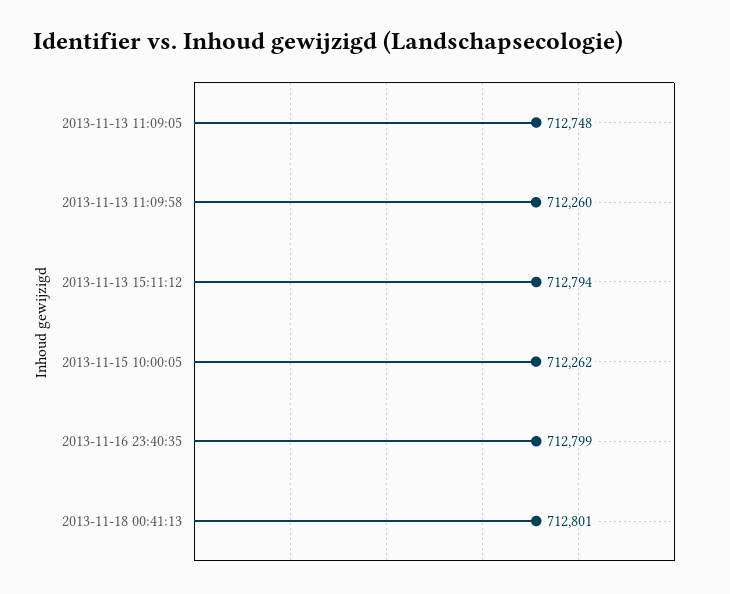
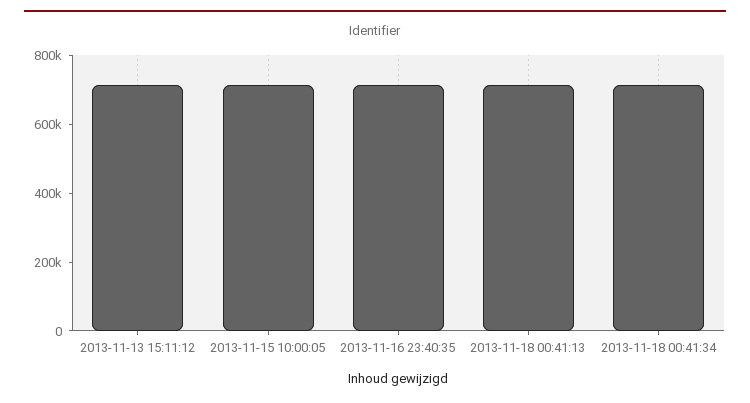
2013-11-13 11:09:05: 712748 -> none
2013-11-13 11:09:58: 712260 -> none
2013-11-18 00:41:34: none -> 700000

